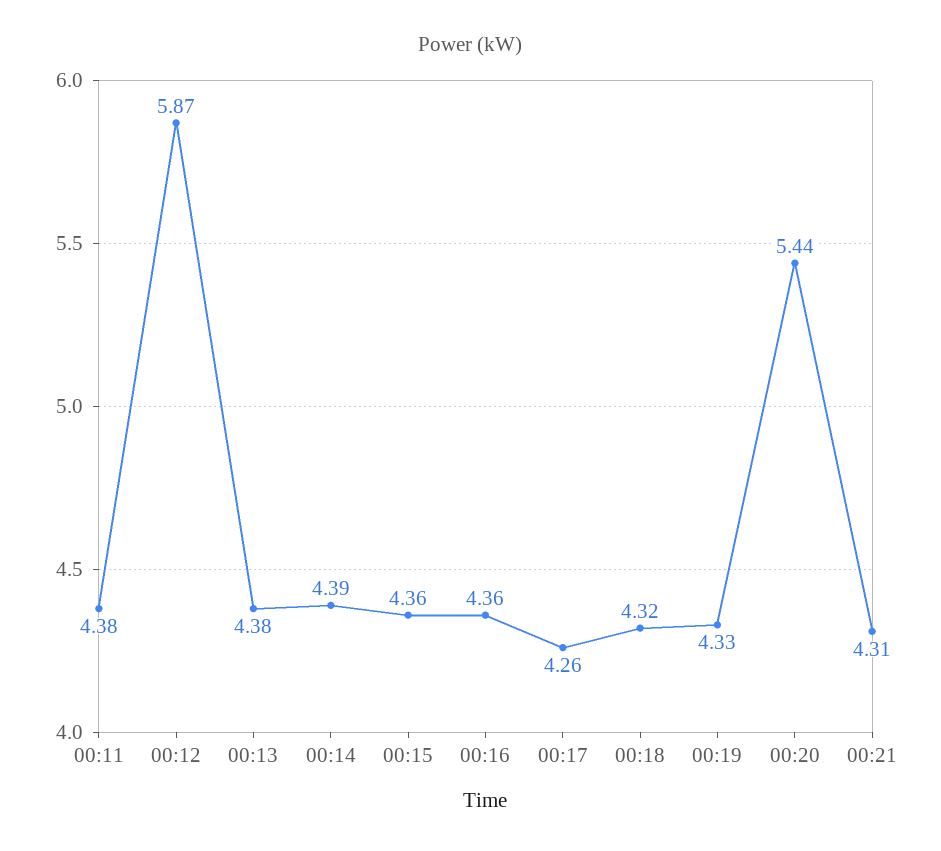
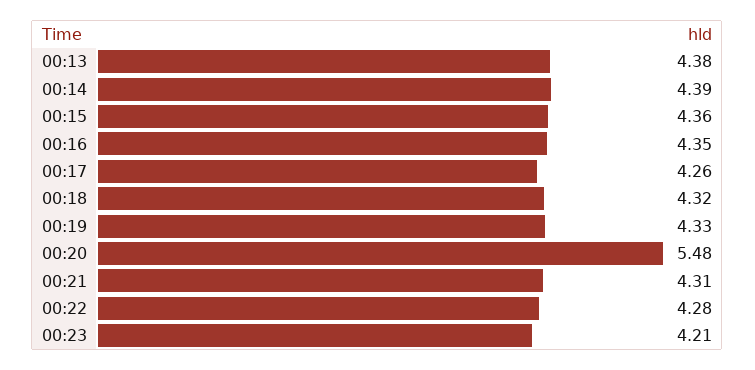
00:11: 4.38 -> none
00:12: 5.87 -> none
00:16: 4.36 -> 4.35
00:20: 5.44 -> 5.48
00:22: none -> 4.28
00:23: none -> 4.21

